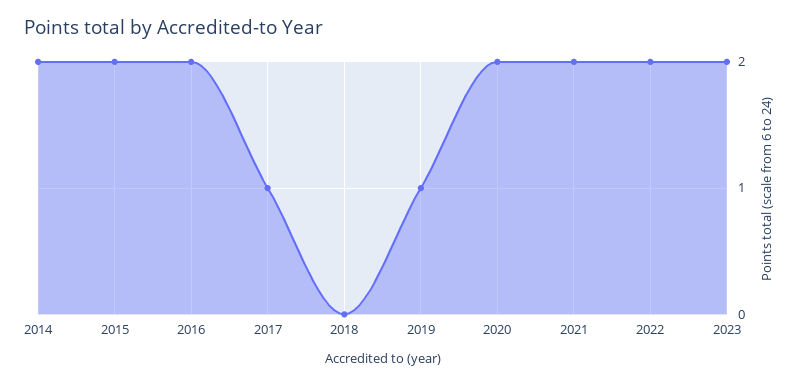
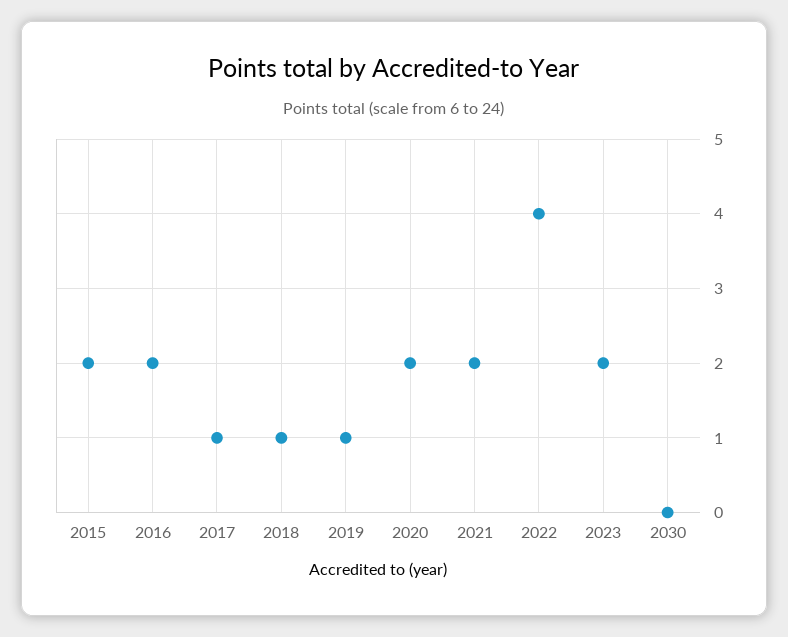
2014: 2 -> none
2018: 0 -> 1
2022: 2 -> 4
2030: none -> 0

